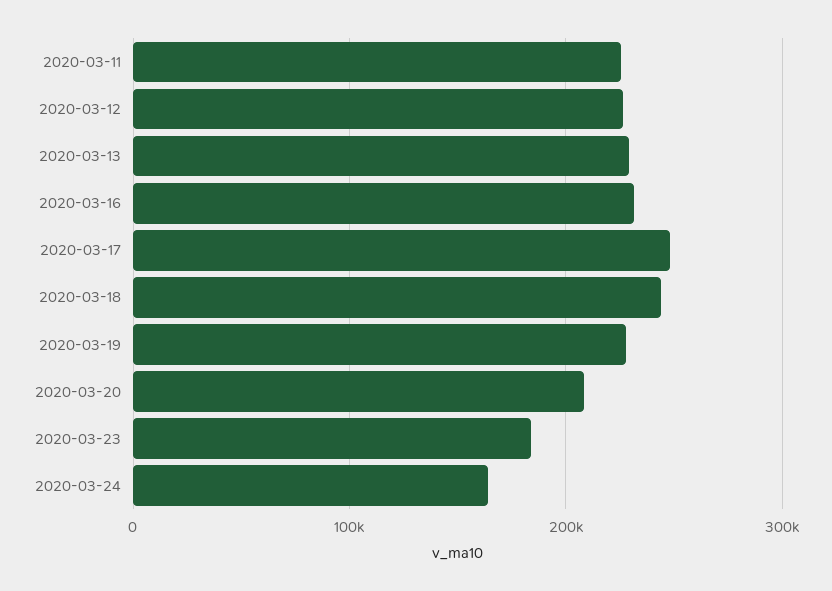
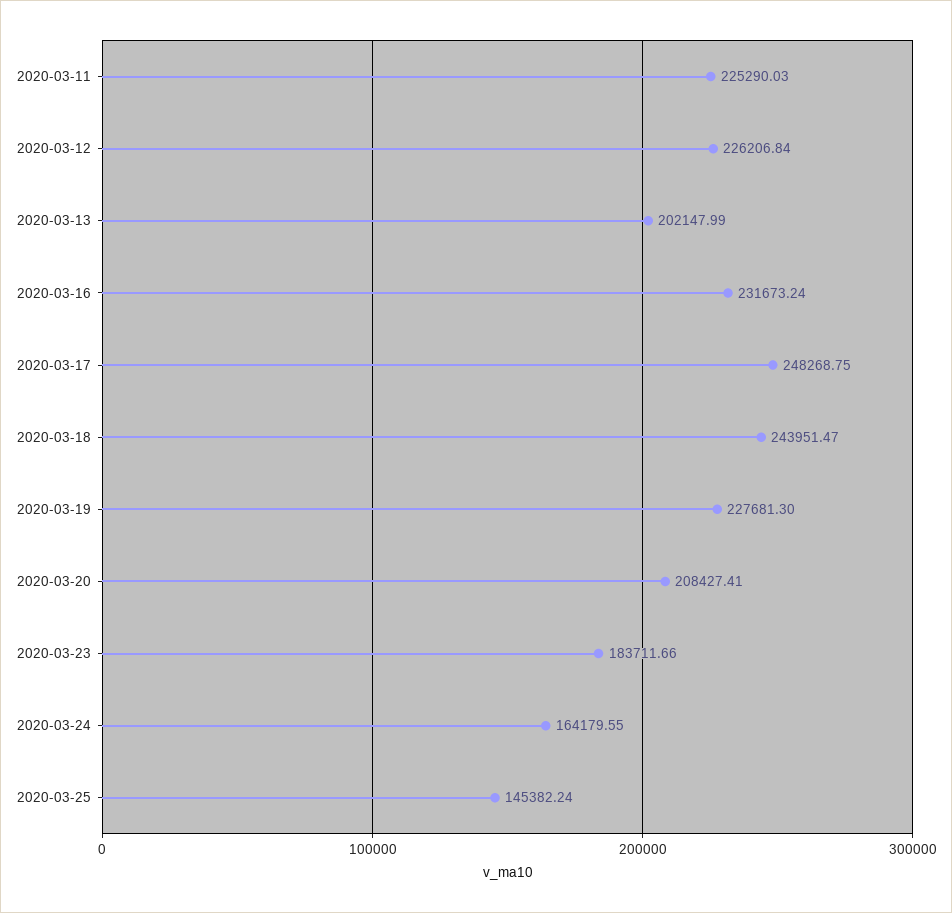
2020-03-13: 230000 -> 202147.99
2020-03-25: none -> 145382.24

